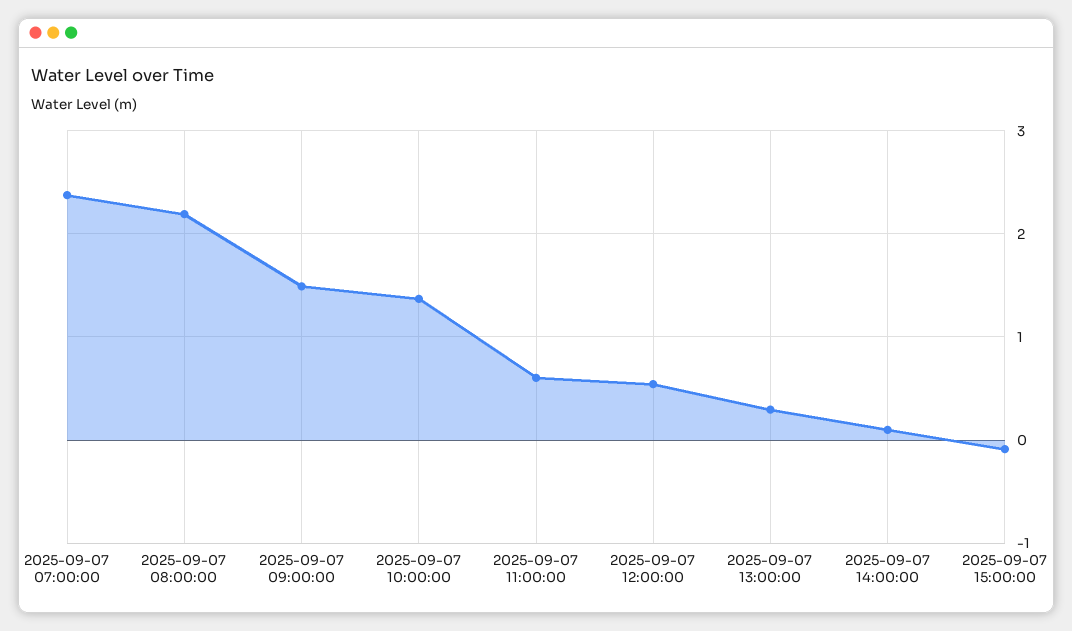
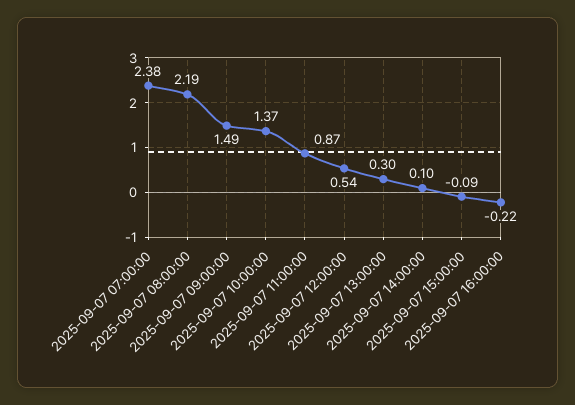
2025-09-07 11:00:00: 0.6 -> 0.87
2025-09-07 16:00:00: none -> -0.22

